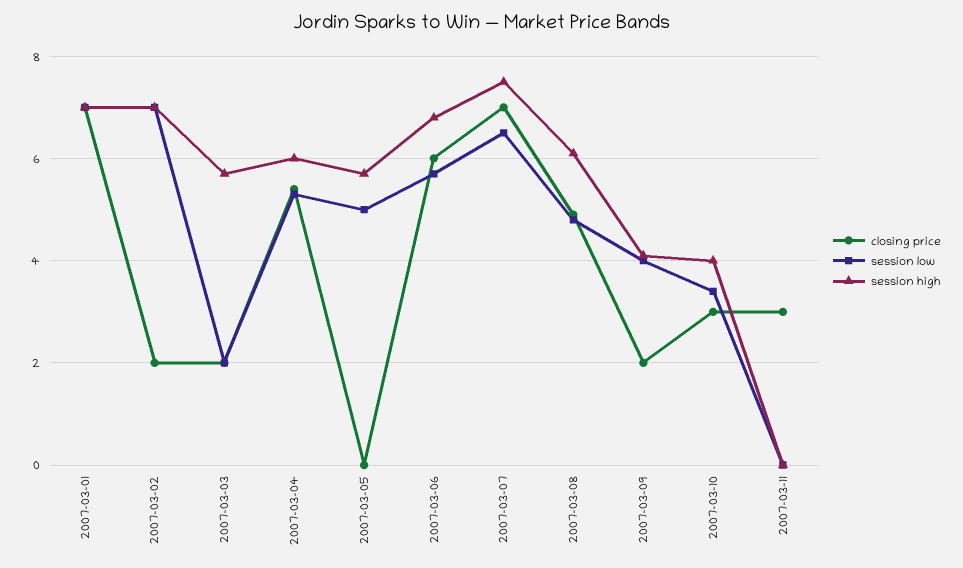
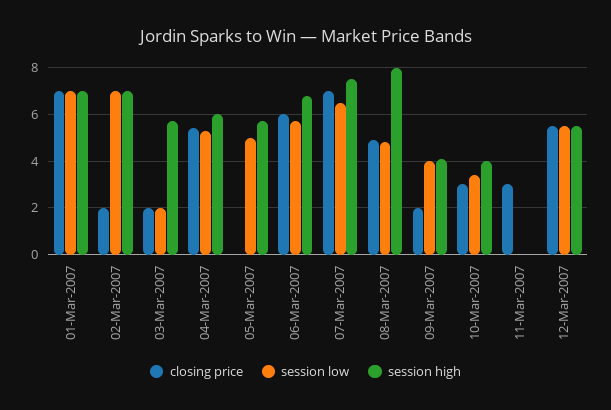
session high, 2007-03-08: 6 -> 8
closing price, 12-Mar-2007: none -> 5.5
session low, 12-Mar-2007: none -> 5.5
session high, 12-Mar-2007: none -> 5.5

